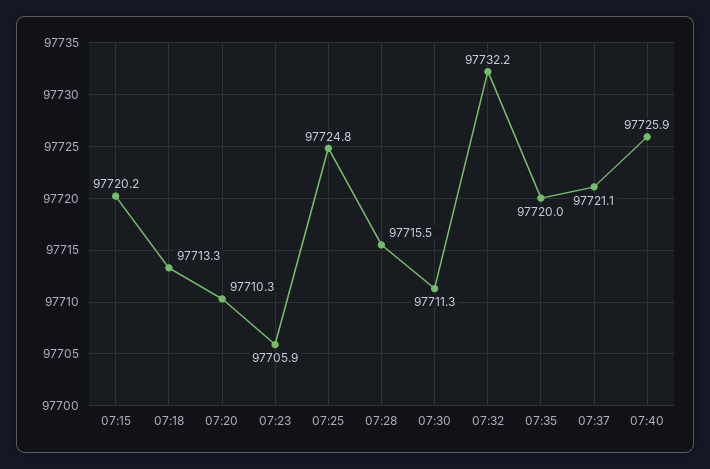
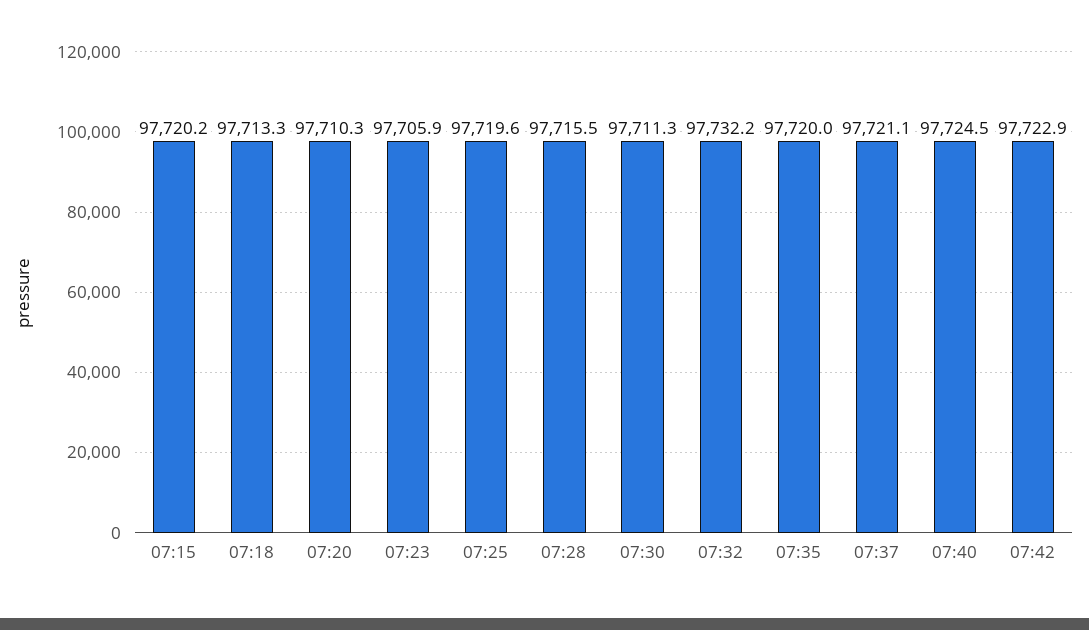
07:25: 97724.8 -> 97719.6
07:40: 97725.9 -> 97724.5
07:42: none -> 97722.9

